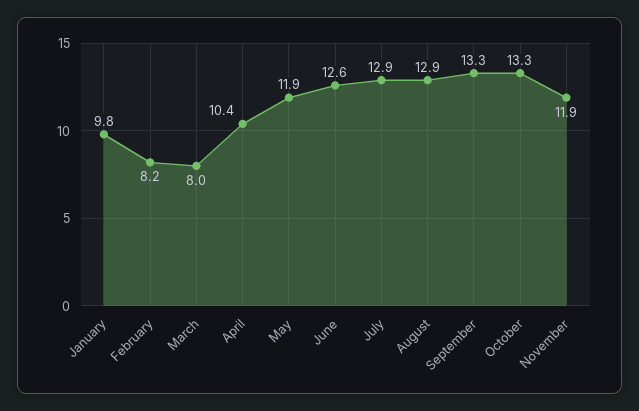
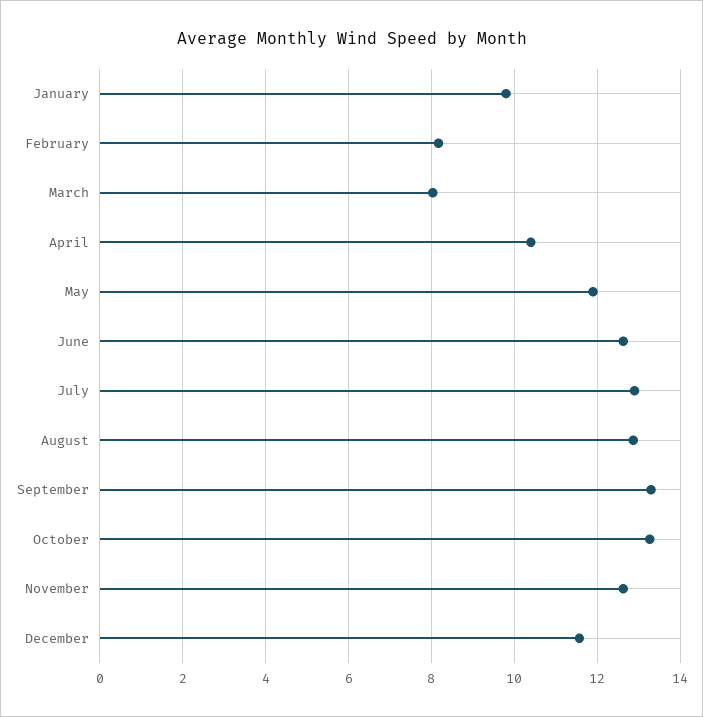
November: 11.9 -> 12.6
December: none -> 11.6

